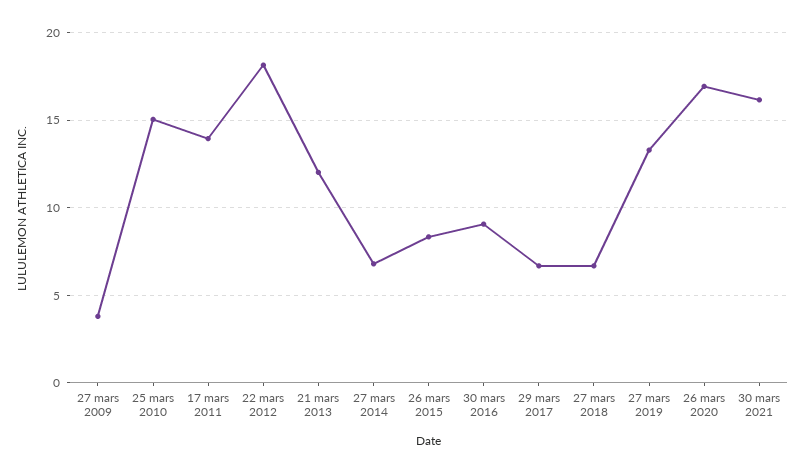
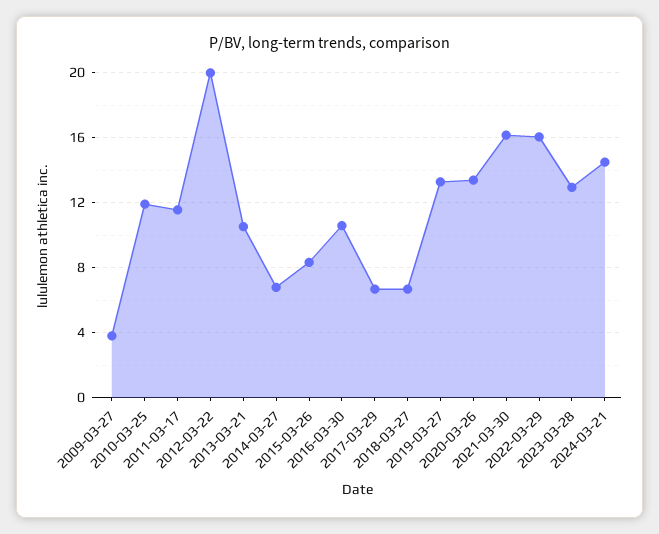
25 mars 2010: 15 -> 12
17 mars 2011: 14 -> 11.5
22 mars 2012: 18 -> 20
21 mars 2013: 12 -> 10.5
30 mars 2016: 9 -> 10.5
26 mars 2020: 17 -> 13.5
2022-03-29: none -> 16
2023-03-28: none -> 13
2024-03-21: none -> 14.5

